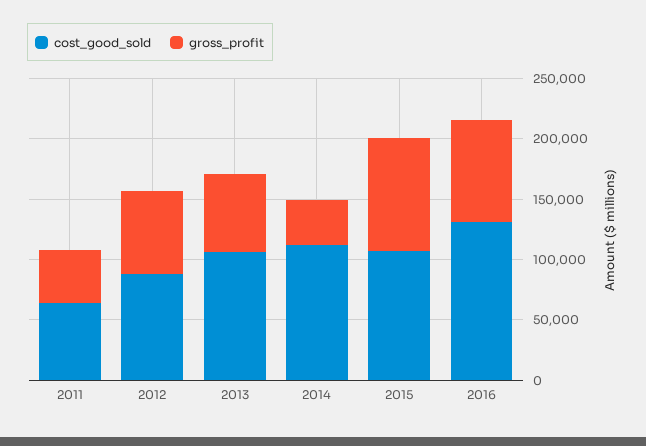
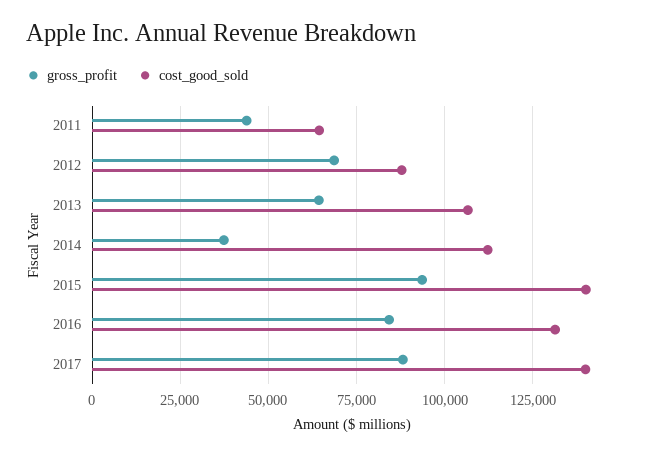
cost_good_sold, 2015: 110000 -> 140000
gross_profit, 2017: none -> 87500
cost_good_sold, 2017: none -> 140000

